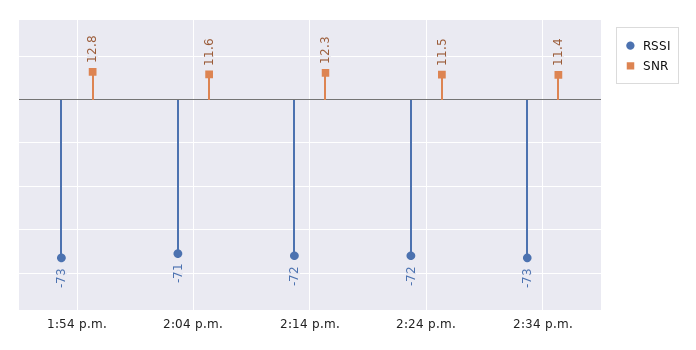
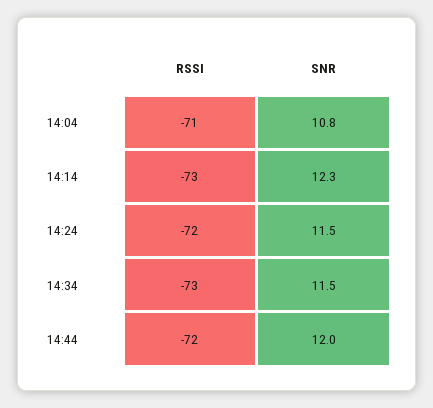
RSSI, 1:54 p.m.: -73 -> none
SNR, 1:54 p.m.: 12.8 -> none
SNR, 2:04 p.m.: 11.6 -> 10.8
RSSI, 2:14 p.m.: -72 -> -73
SNR, 2:34 p.m.: 11.4 -> 11.5
RSSI, 14:44: none -> -72
SNR, 14:44: none -> 12

